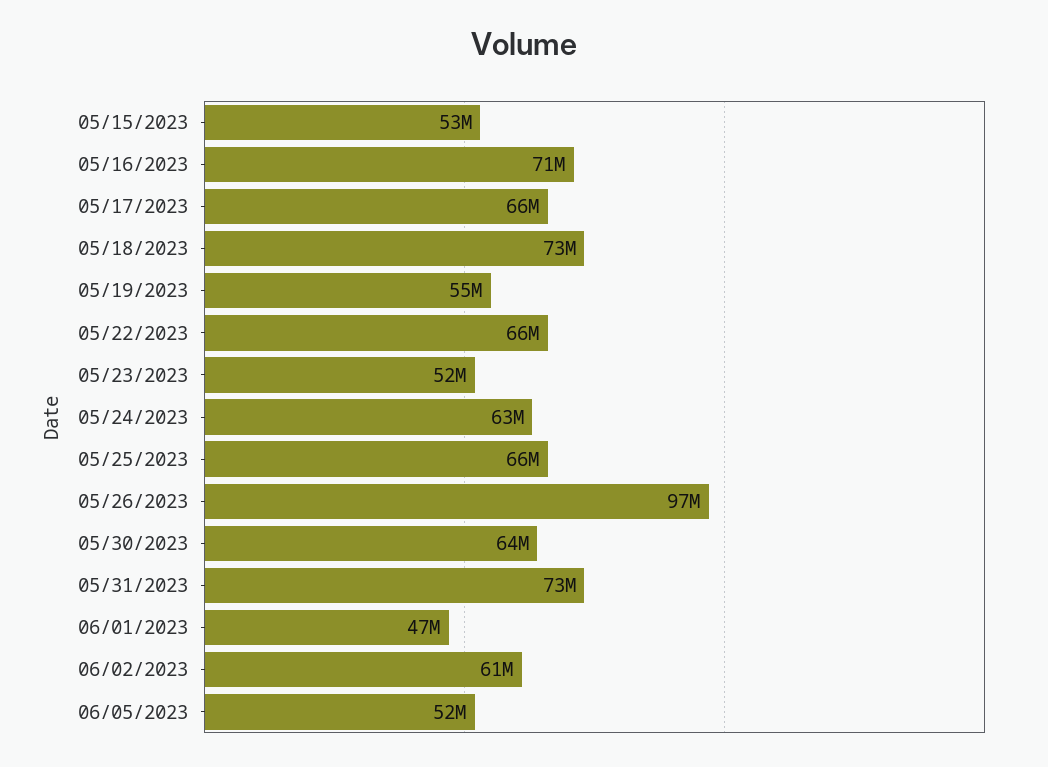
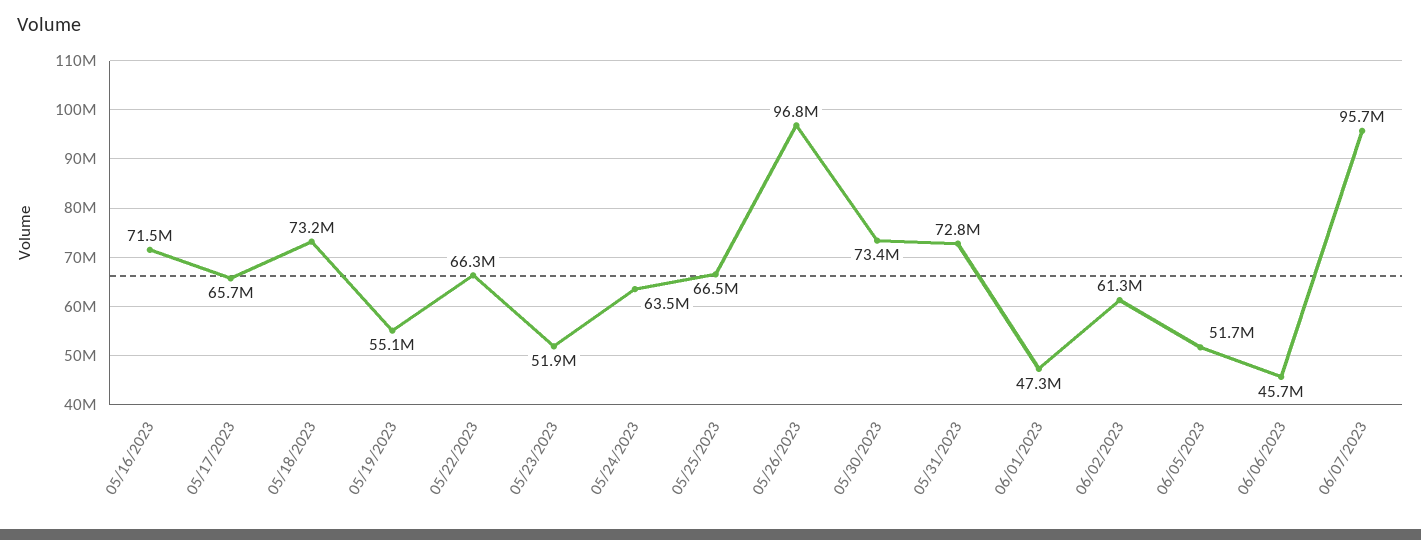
05/15/2023: 53000000 -> none
05/30/2023: 64000000 -> 73400000
06/06/2023: none -> 45700000
06/07/2023: none -> 95700000

